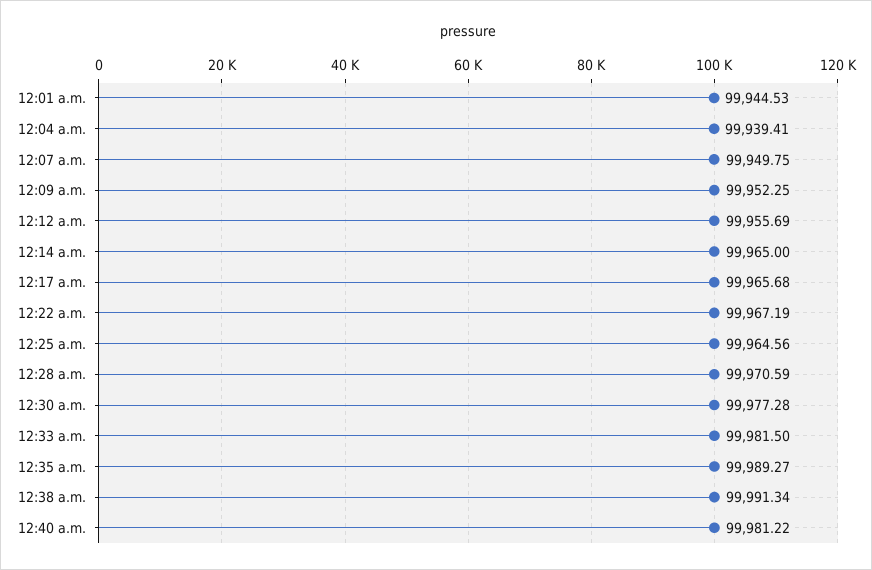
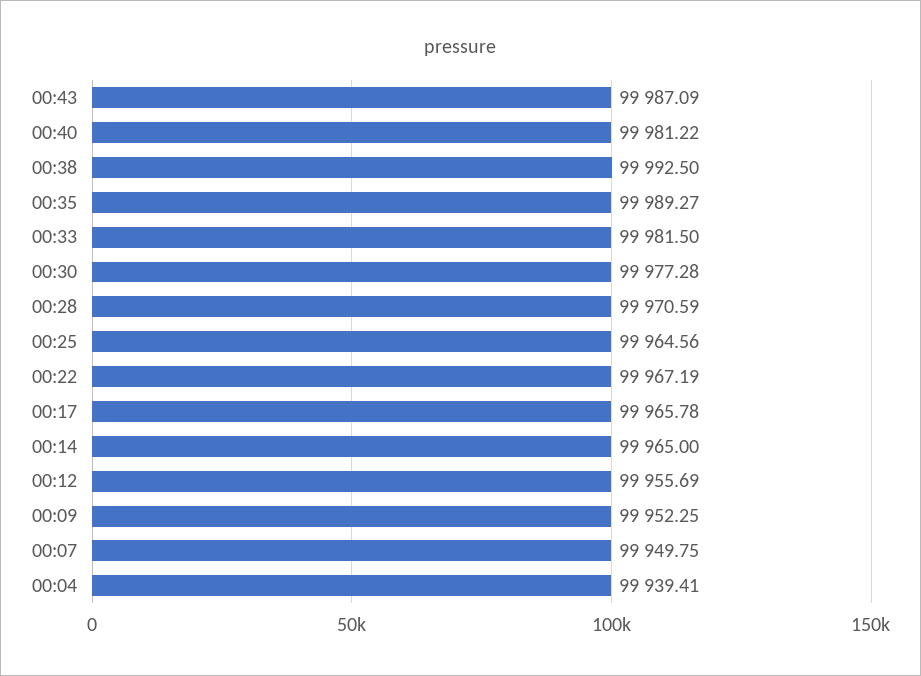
12:01 a.m.: 99944.53 -> none
12:17 a.m.: 99965.68 -> 99965.78
12:38 a.m.: 99991.34 -> 99992.5
00:43: none -> 99987.09

